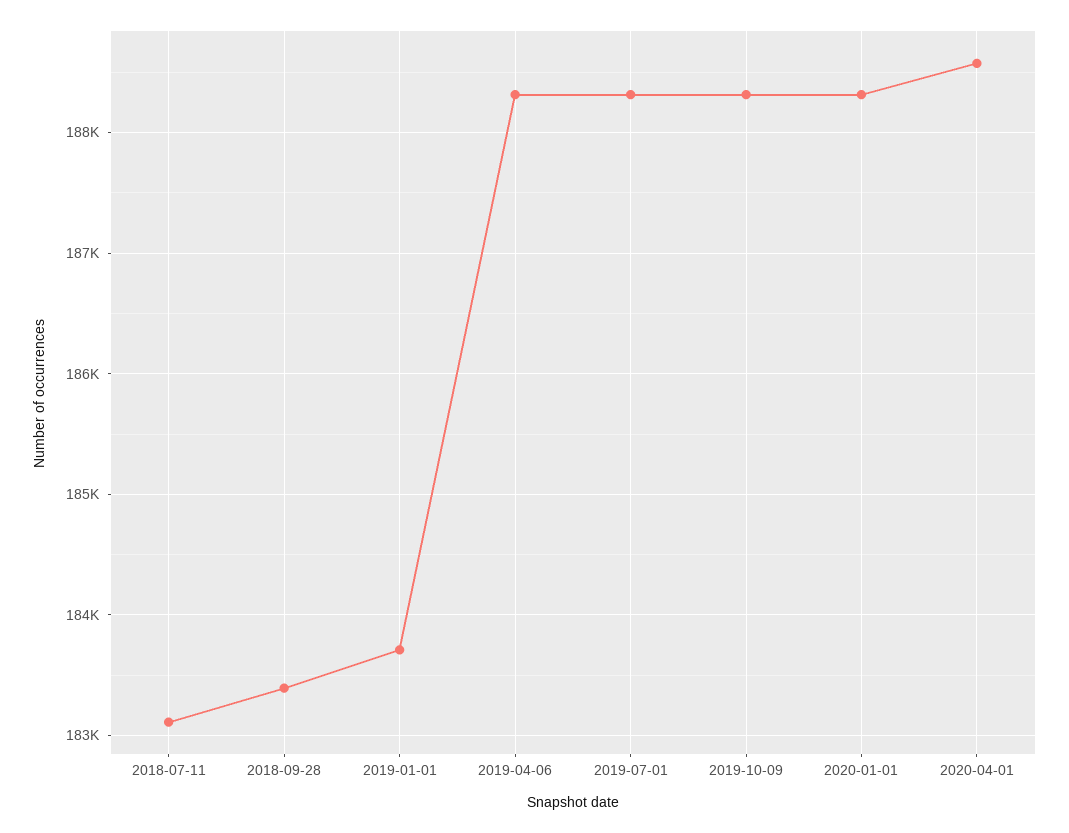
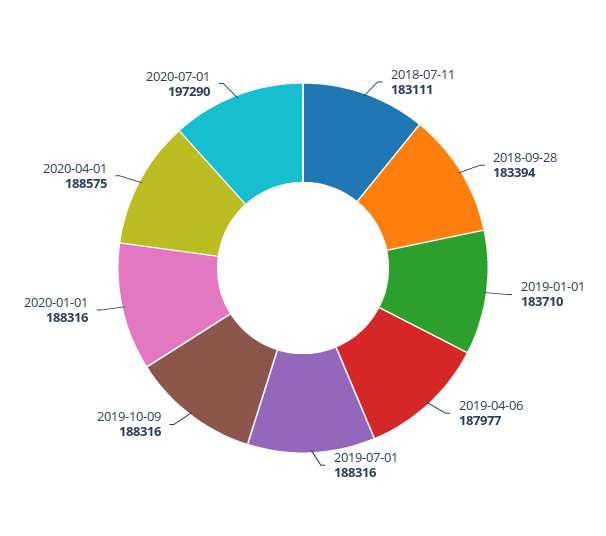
2019-04-06: 188300 -> 187977
2020-07-01: none -> 197290

